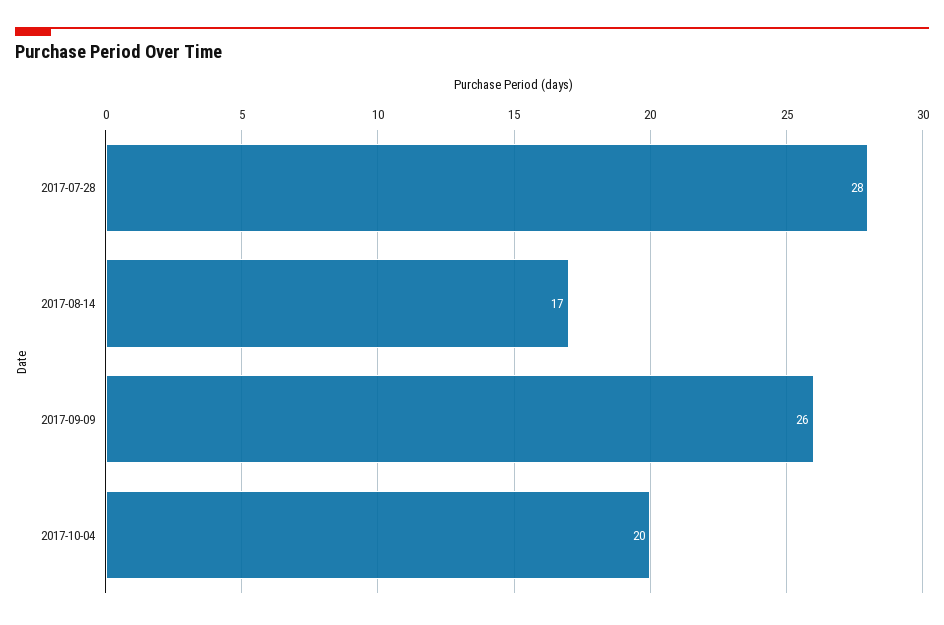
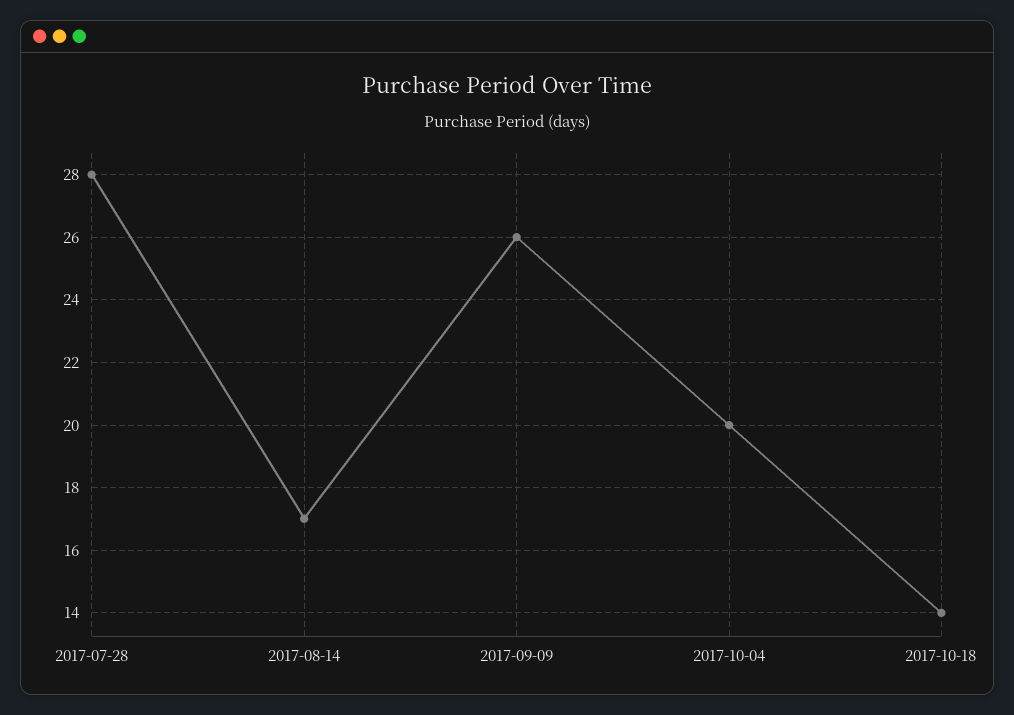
2017-10-18: none -> 14

